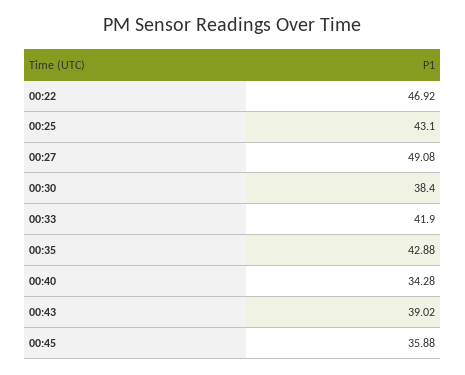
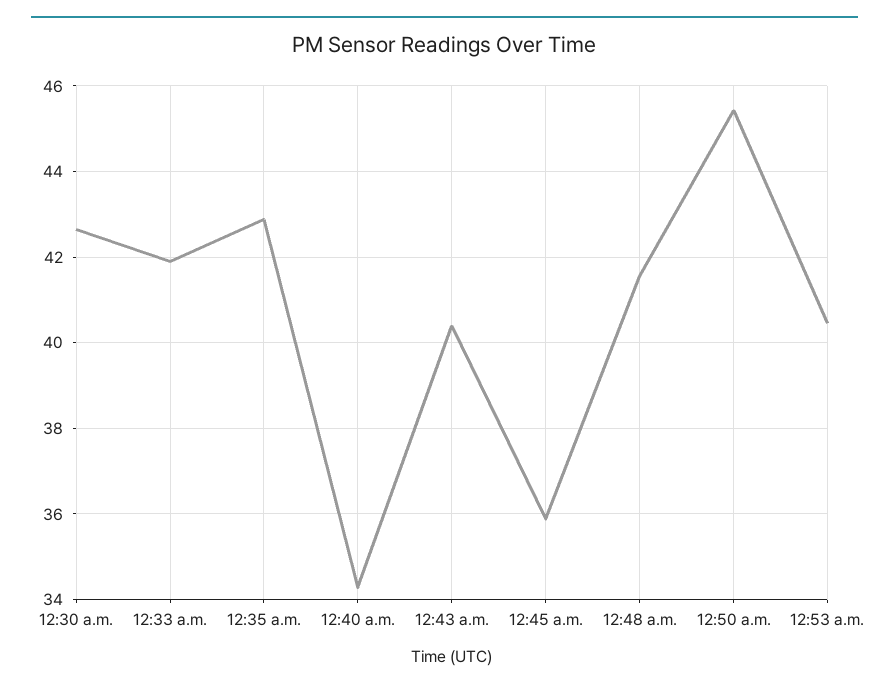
00:22: 46.92 -> none
00:25: 43.1 -> none
00:27: 49.08 -> none
00:30: 38.4 -> 42.6
00:43: 39.02 -> 40.4
12:48 a.m.: none -> 41.6
12:50 a.m.: none -> 45.4
12:53 a.m.: none -> 40.4

